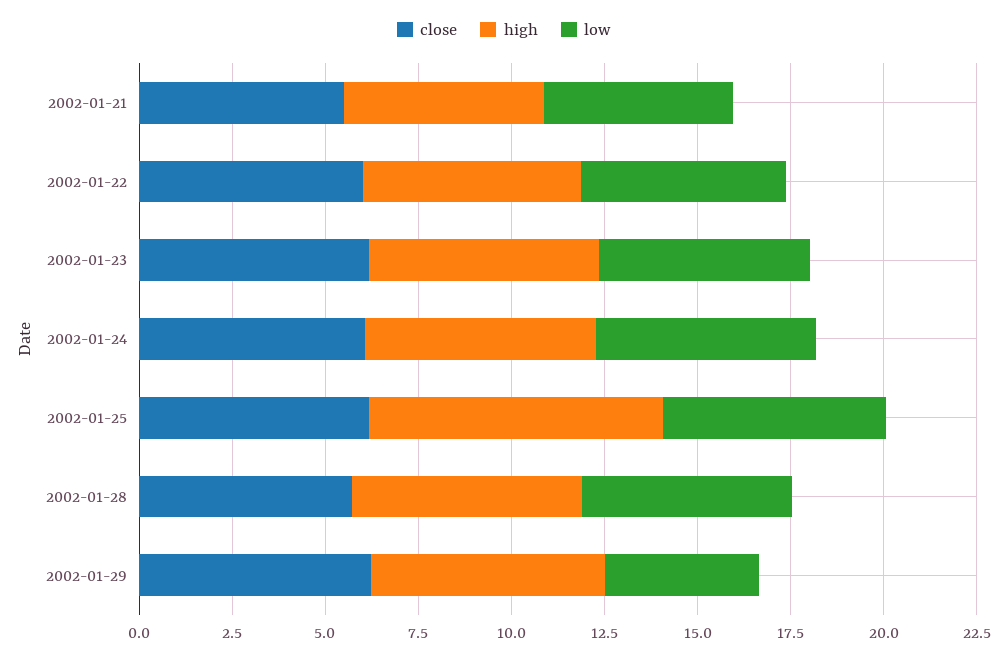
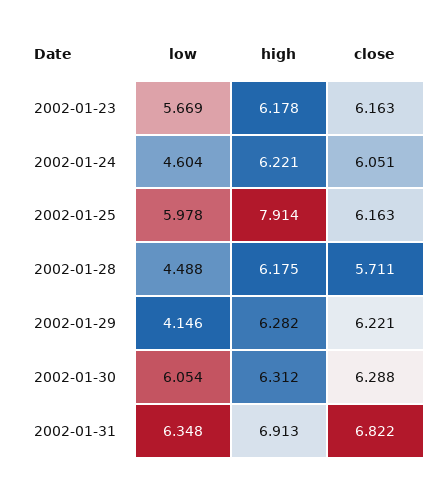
close, 2002-01-21: 5.5 -> none
high, 2002-01-21: 5.5 -> none
low, 2002-01-21: 5 -> none
close, 2002-01-22: 6 -> none
high, 2002-01-22: 6 -> none
low, 2002-01-22: 5.5 -> none
low, 2002-01-24: 6 -> 4.604
low, 2002-01-28: 5.5 -> 4.488
low, 2002-01-30: none -> 6.054
high, 2002-01-30: none -> 6.312
close, 2002-01-30: none -> 6.288
low, 2002-01-31: none -> 6.348
high, 2002-01-31: none -> 6.913
close, 2002-01-31: none -> 6.822

